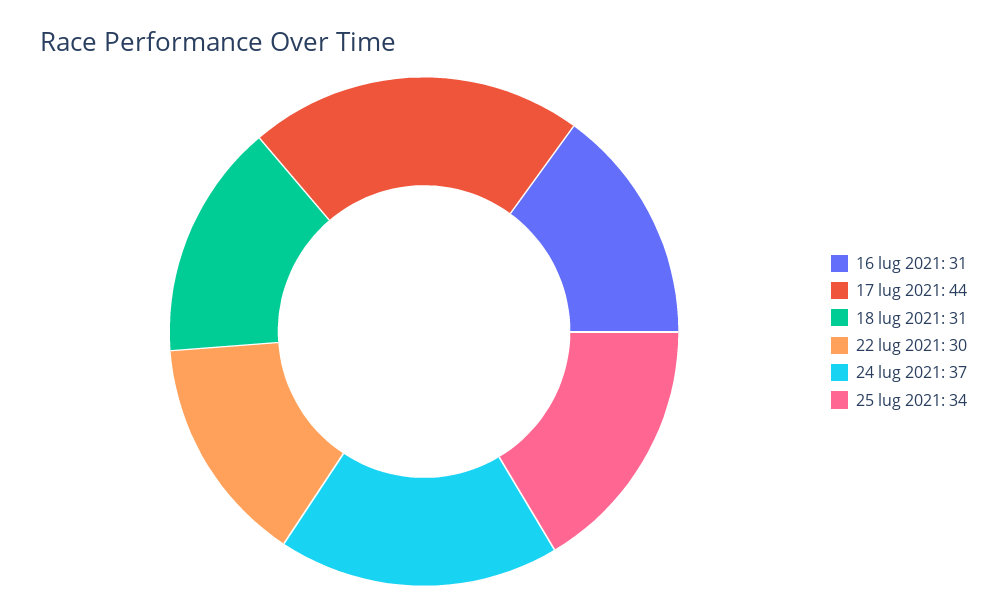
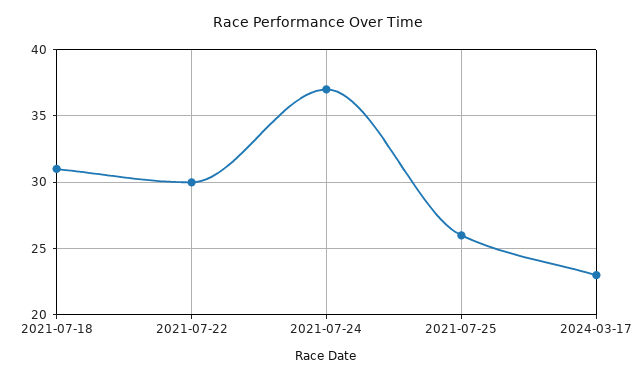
16 lug 2021: 31 -> none
17 lug 2021: 44 -> none
25 lug 2021: 34 -> 26
2024-03-17: none -> 23

